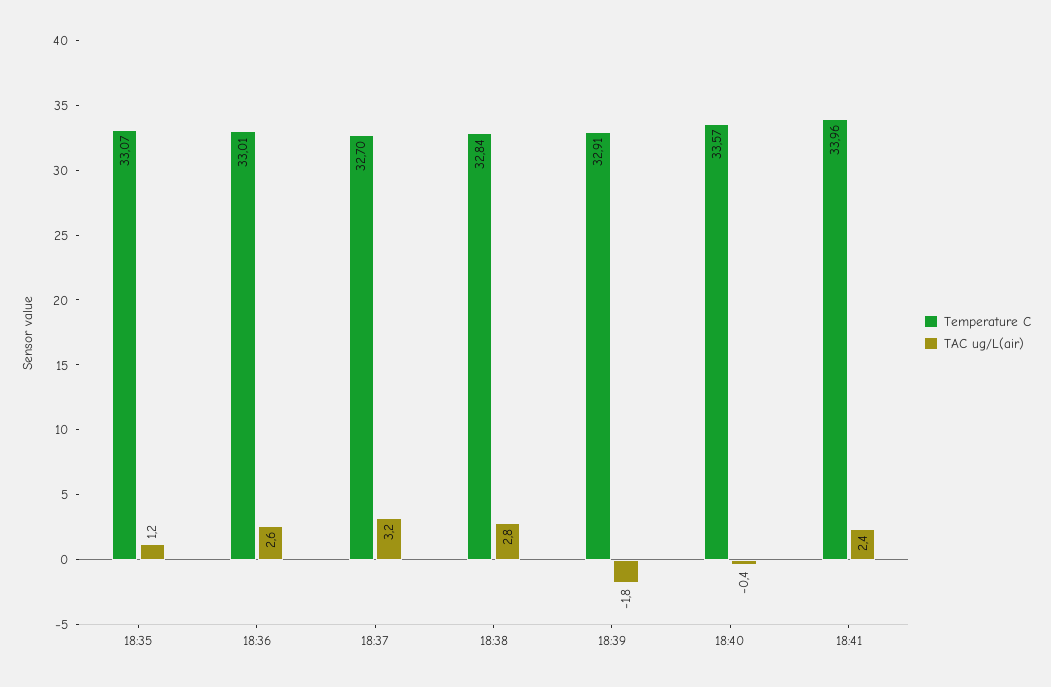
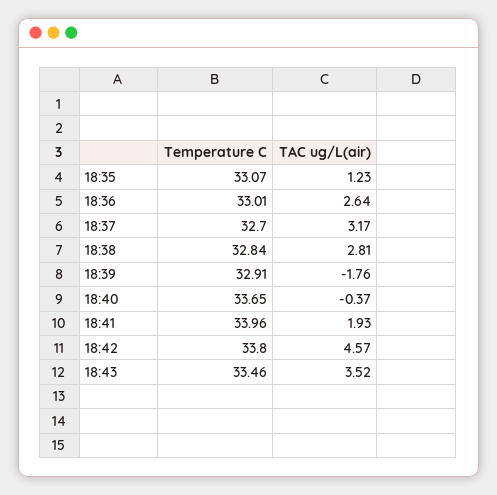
Temperature C, 18:40: 33.57 -> 33.65
TAC ug/L(air), 18:41: 2.4 -> 1.93
Temperature C, 18:42: none -> 33.8
TAC ug/L(air), 18:42: none -> 4.57
Temperature C, 18:43: none -> 33.46
TAC ug/L(air), 18:43: none -> 3.52

